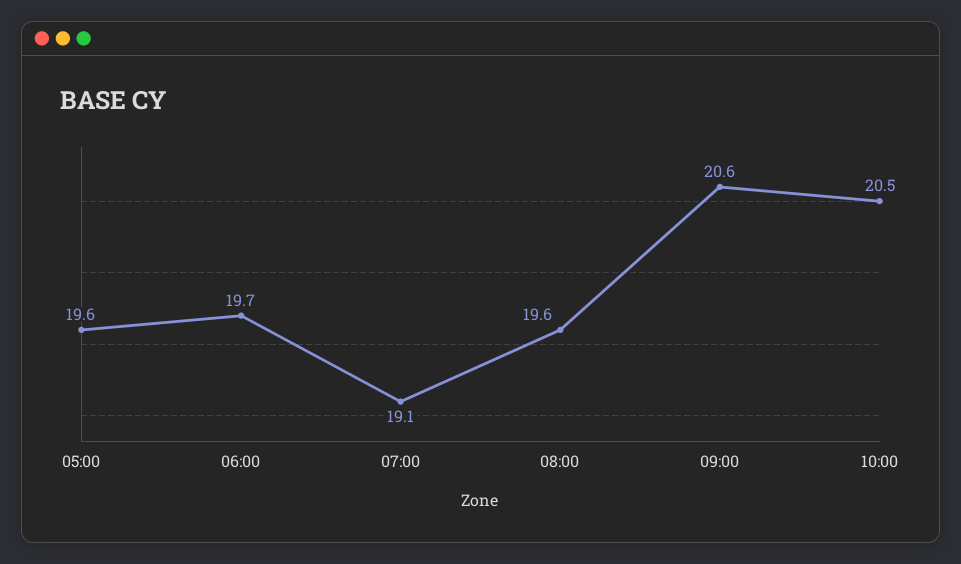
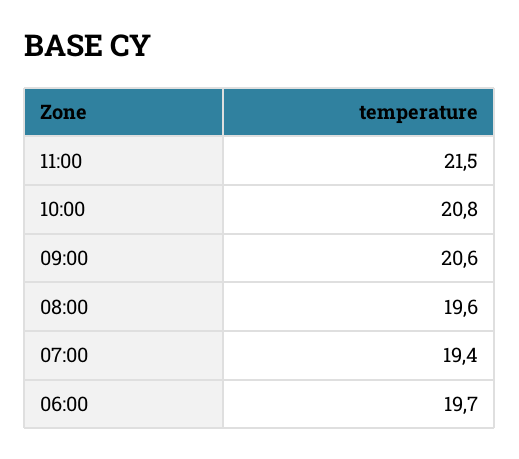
05:00: 19.6 -> none
07:00: 19.1 -> 19.4
10:00: 20.5 -> 20.8
11:00: none -> 21.5

